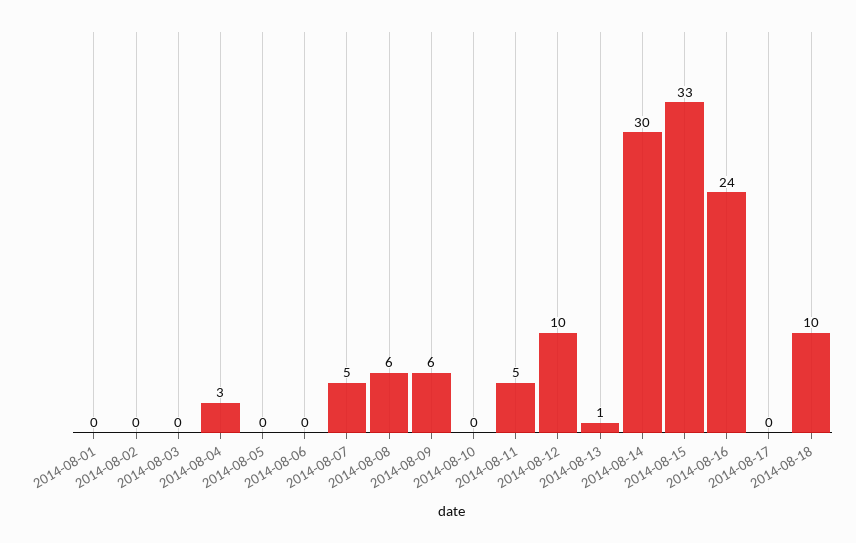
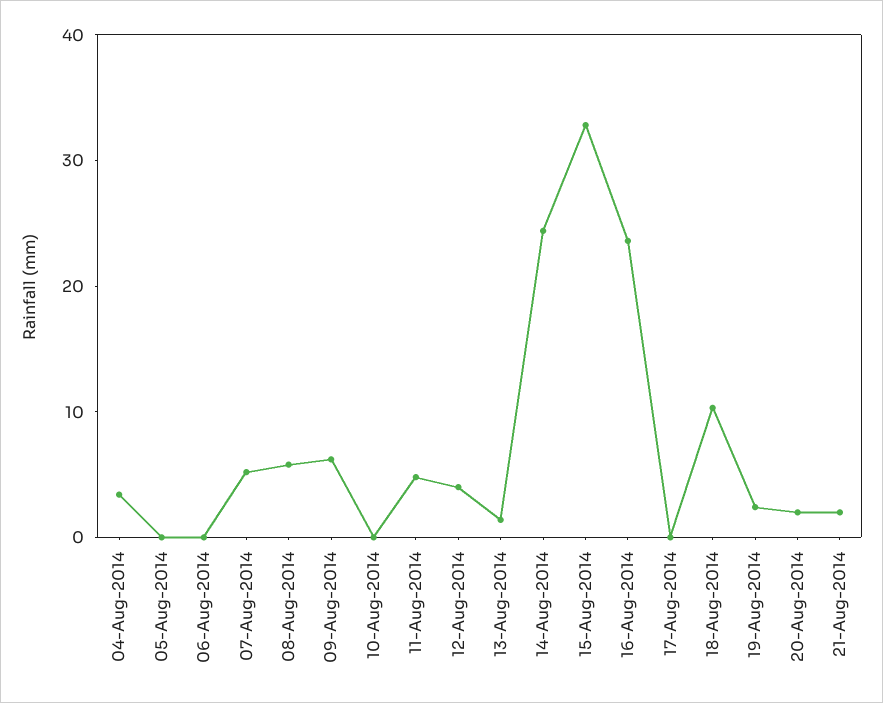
2014-08-01: 0 -> none
2014-08-02: 0 -> none
2014-08-03: 0 -> none
2014-08-12: 10 -> 4
2014-08-14: 30 -> 24
19-Aug-2014: none -> 2
20-Aug-2014: none -> 2
21-Aug-2014: none -> 2

